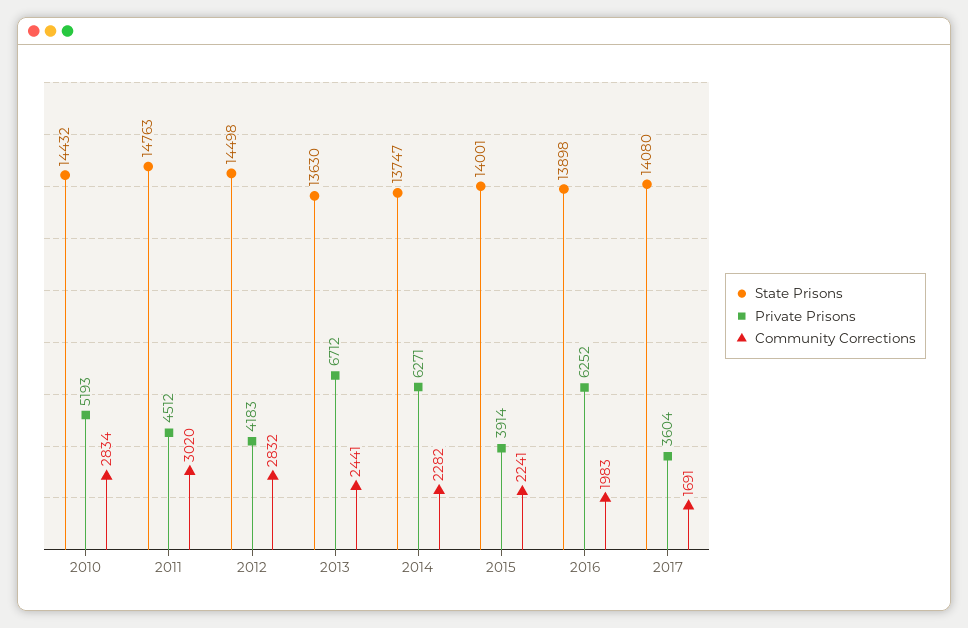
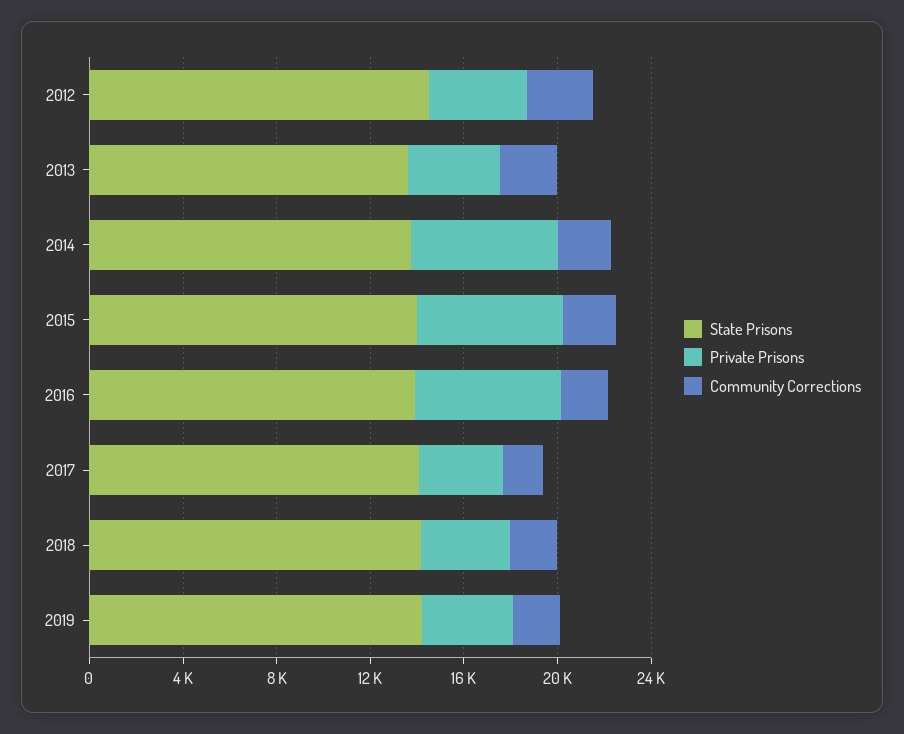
State Prisons, 2010: 14432 -> none
Private Prisons, 2010: 5193 -> none
Community Corrections, 2010: 2834 -> none
State Prisons, 2011: 14763 -> none
Private Prisons, 2011: 4512 -> none
Community Corrections, 2011: 3020 -> none
Private Prisons, 2013: 6712 -> 4000
Private Prisons, 2015: 3914 -> 6000
State Prisons, 2018: none -> 14000
Private Prisons, 2018: none -> 4000
Community Corrections, 2018: none -> 2000
State Prisons, 2019: none -> 14000
Private Prisons, 2019: none -> 4000
Community Corrections, 2019: none -> 2000

